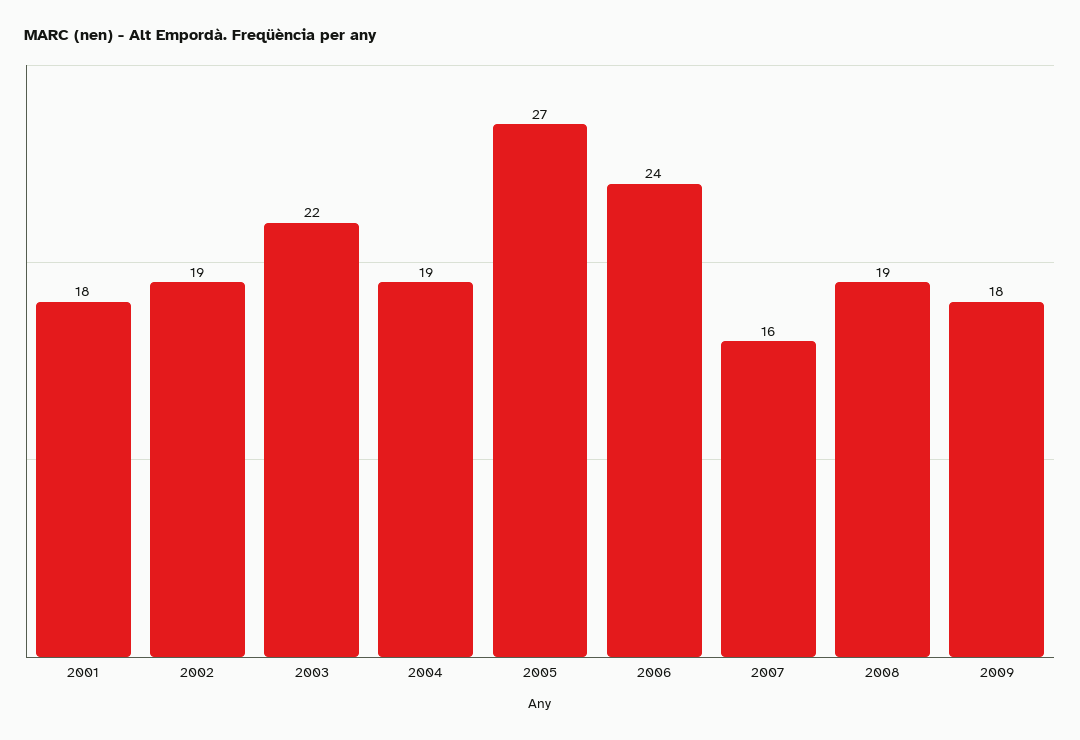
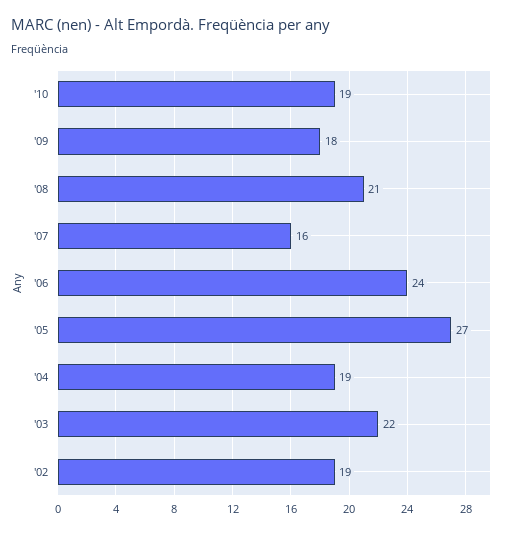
2001: 18 -> none
2008: 19 -> 21
'10: none -> 19

